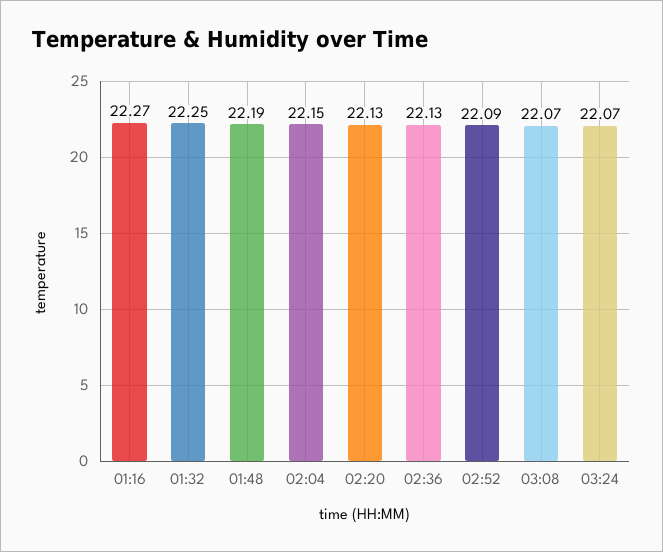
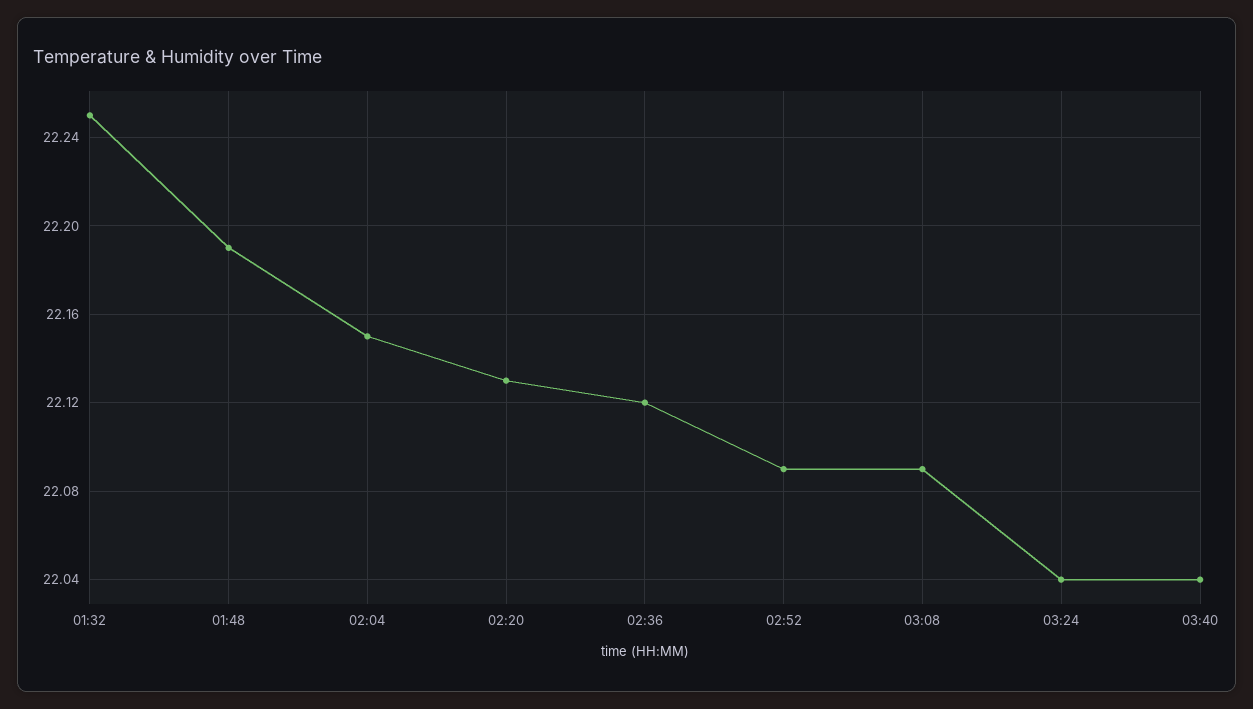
01:16: 22.27 -> none
02:36: 22.13 -> 22.12
03:08: 22.07 -> 22.09
03:24: 22.07 -> 22.04
03:40: none -> 22.04

